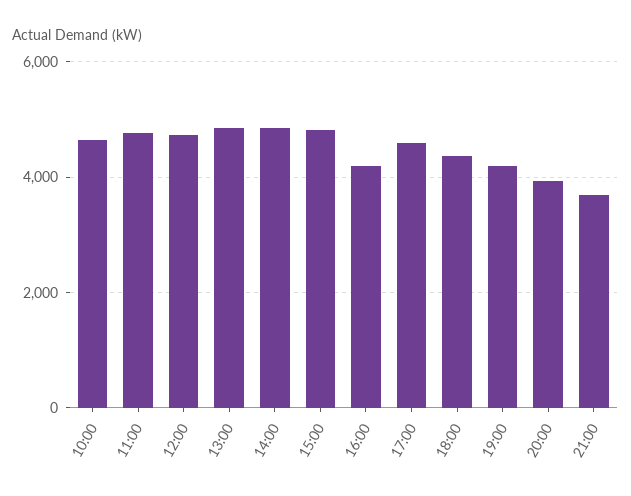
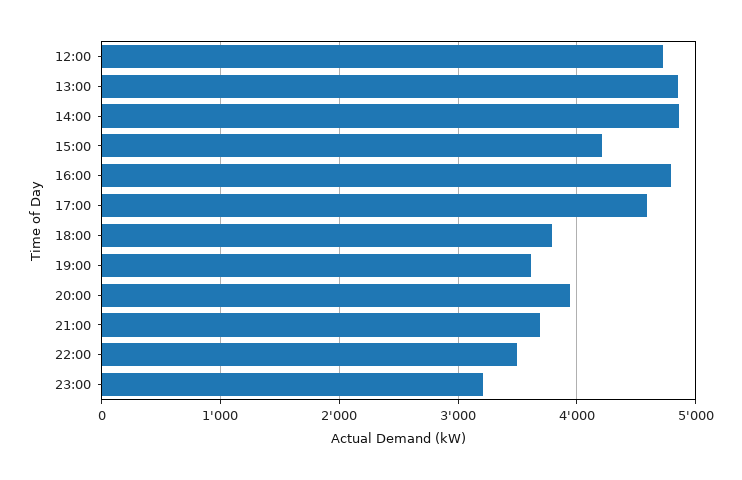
10:00: 4600 -> none
11:00: 4800 -> none
15:00: 4800 -> 4200
16:00: 4200 -> 4800
18:00: 4400 -> 3800
19:00: 4200 -> 3600
22:00: none -> 3500
23:00: none -> 3200

